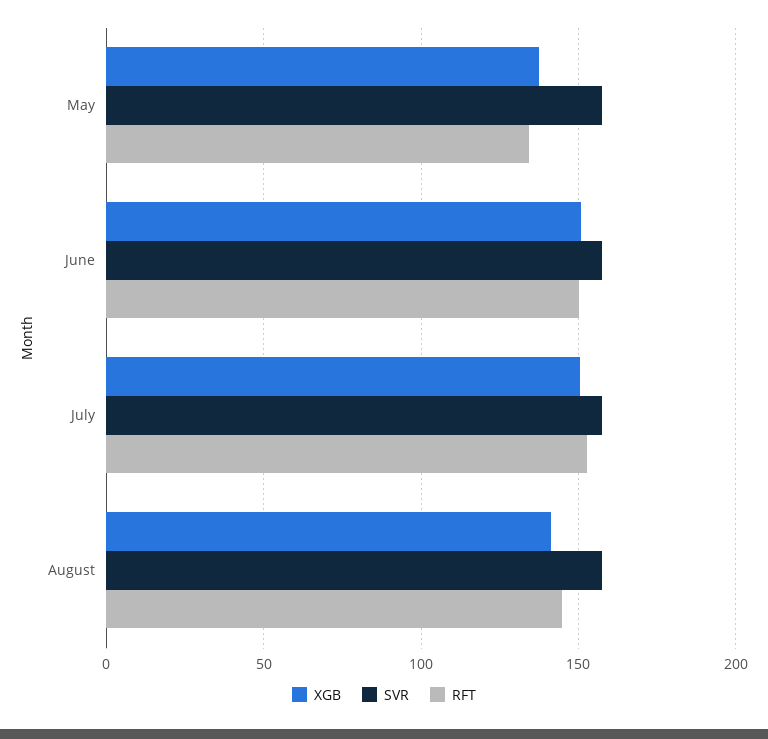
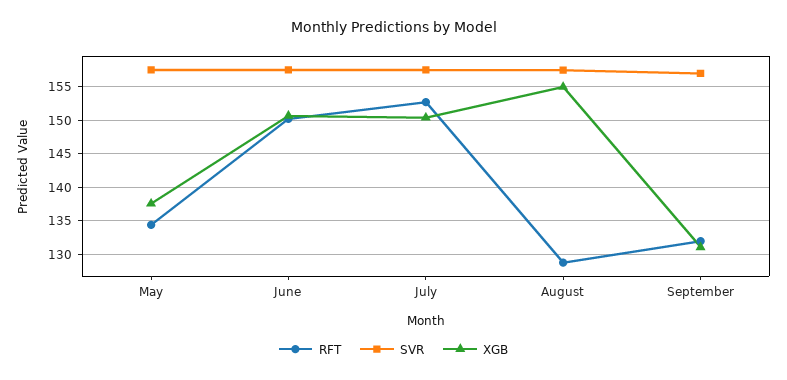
XGB, August: 140 -> 155
RFT, August: 145 -> 129
RFT, September: none -> 132
SVR, September: none -> 157
XGB, September: none -> 131

